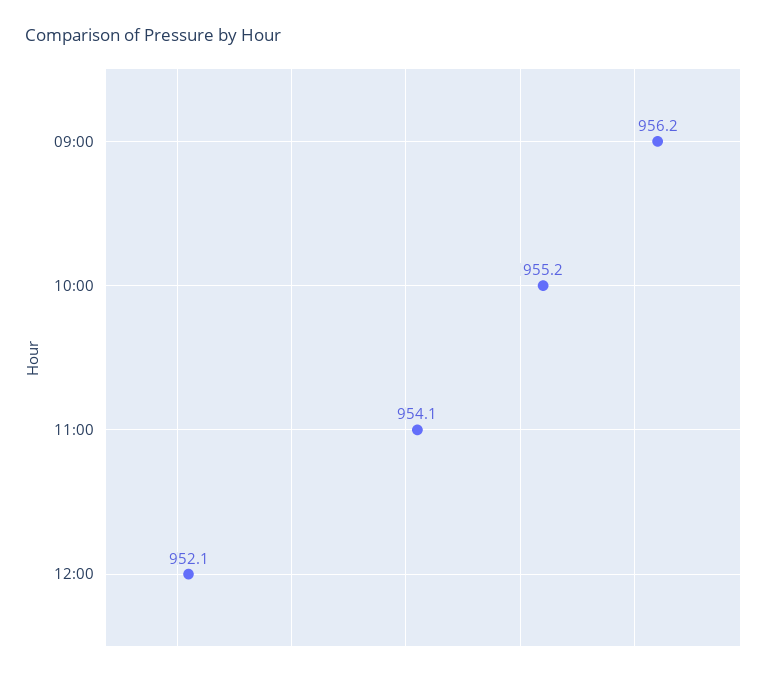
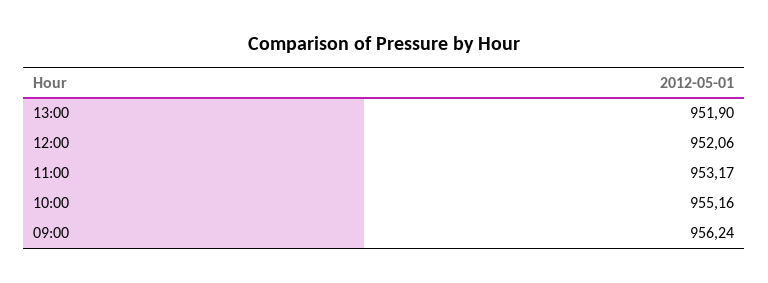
11:00: 954.1 -> 953.17
13:00: none -> 951.9

